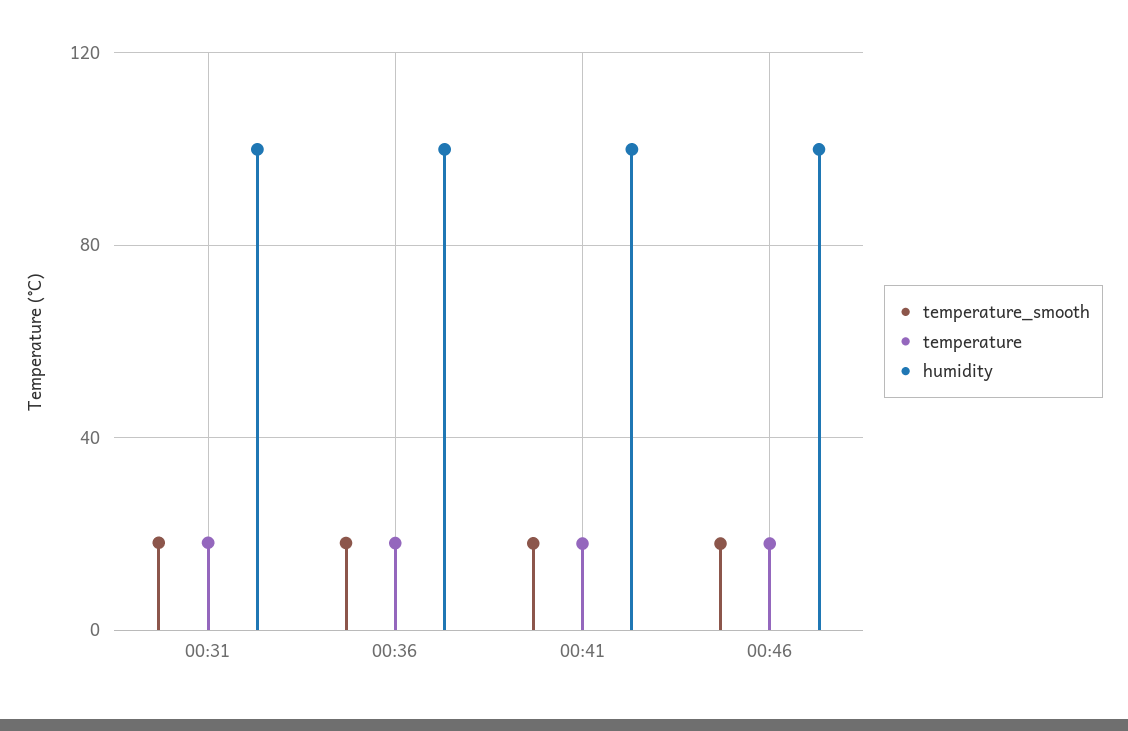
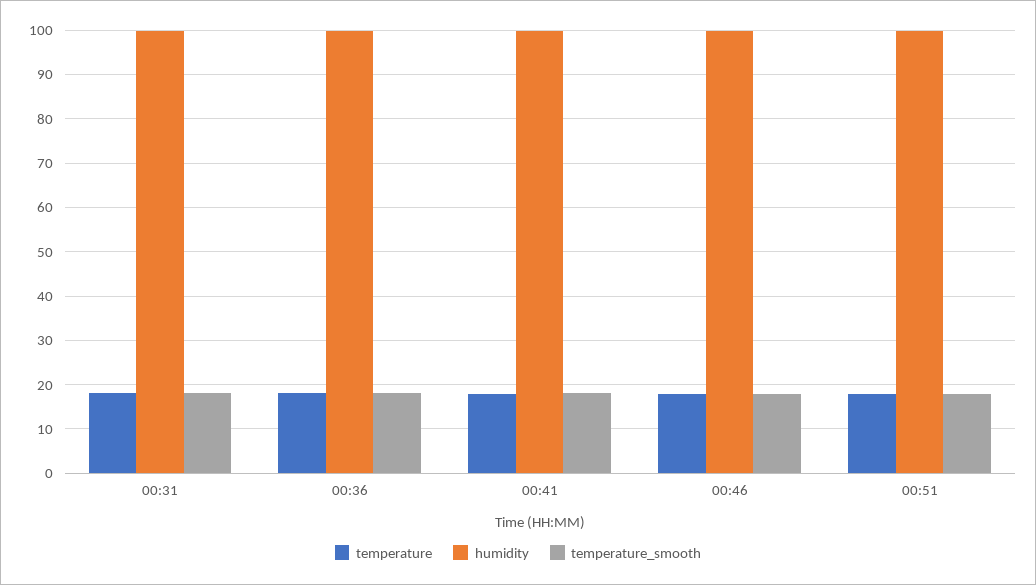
temperature, 00:51: none -> 18
humidity, 00:51: none -> 100
temperature_smooth, 00:51: none -> 18

